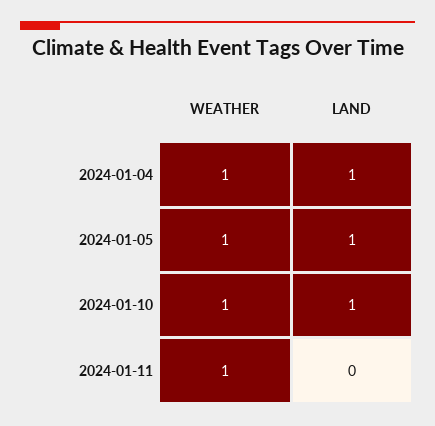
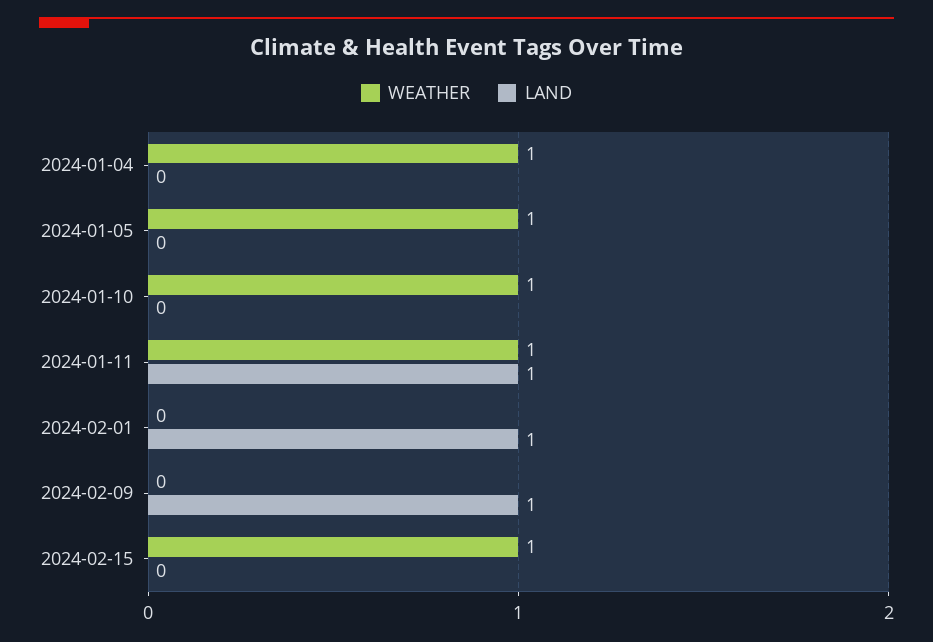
LAND, 2024-01-04: 1 -> 0
LAND, 2024-01-05: 1 -> 0
LAND, 2024-01-10: 1 -> 0
LAND, 2024-01-11: 0 -> 1
WEATHER, 2024-02-01: none -> 0
LAND, 2024-02-01: none -> 1
WEATHER, 2024-02-09: none -> 0
LAND, 2024-02-09: none -> 1
WEATHER, 2024-02-15: none -> 1
LAND, 2024-02-15: none -> 0

